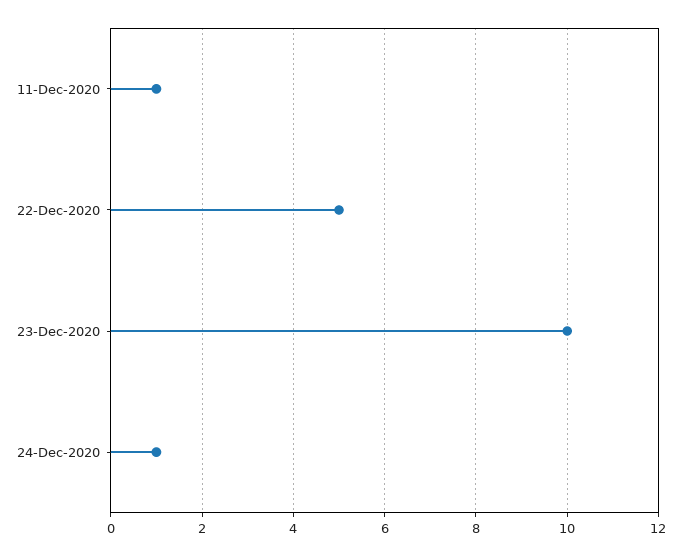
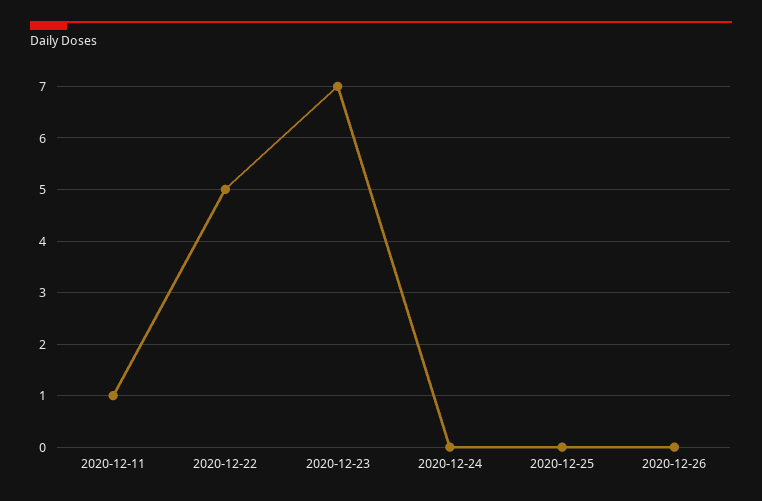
23-Dec-2020: 10 -> 7
24-Dec-2020: 1 -> 0
2020-12-25: none -> 0
2020-12-26: none -> 0

